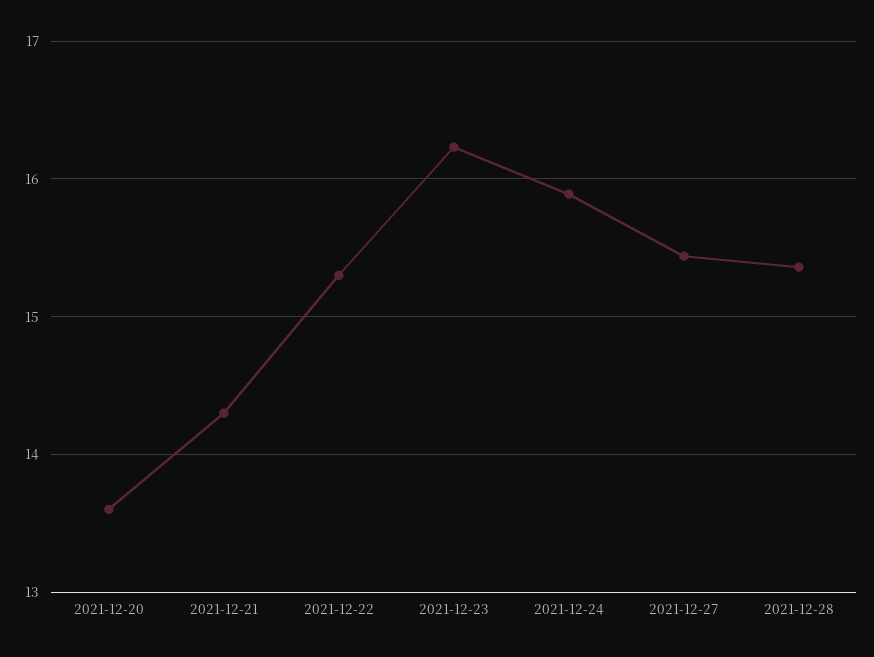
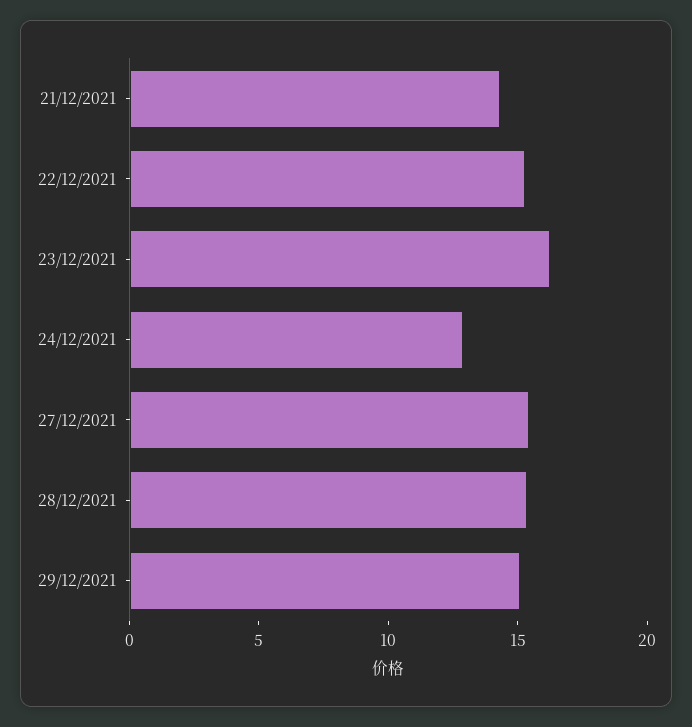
2021-12-20: 13.6 -> none
2021-12-24: 15.9 -> 13
29/12/2021: none -> 15

